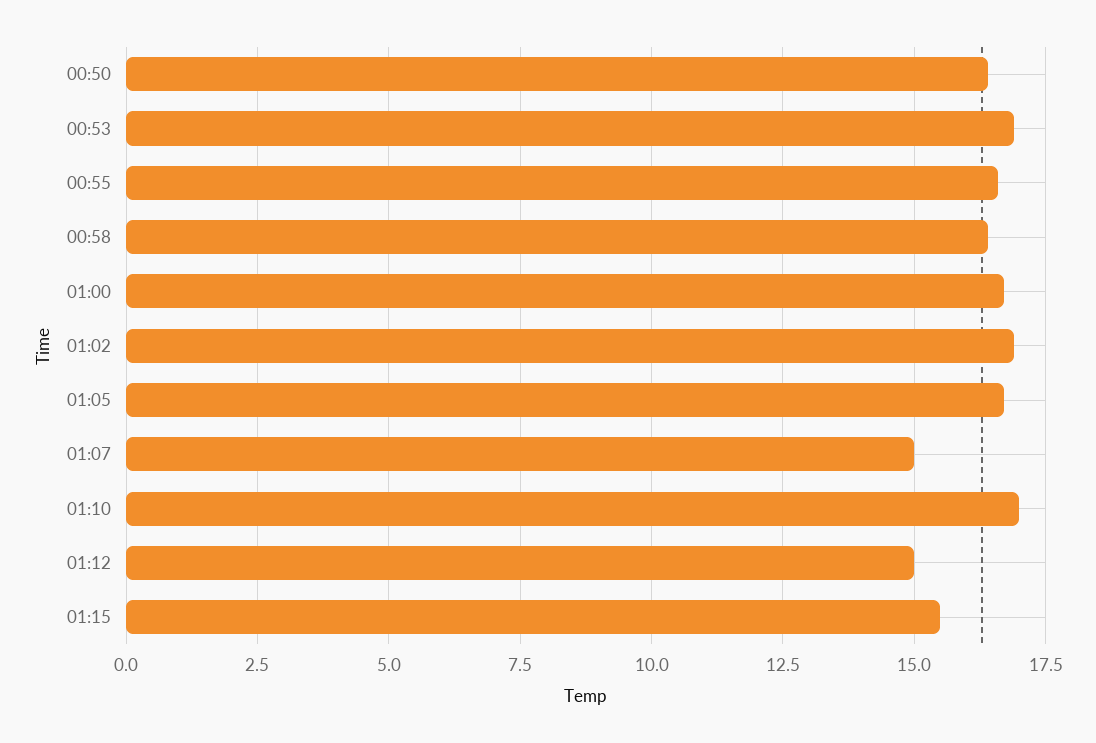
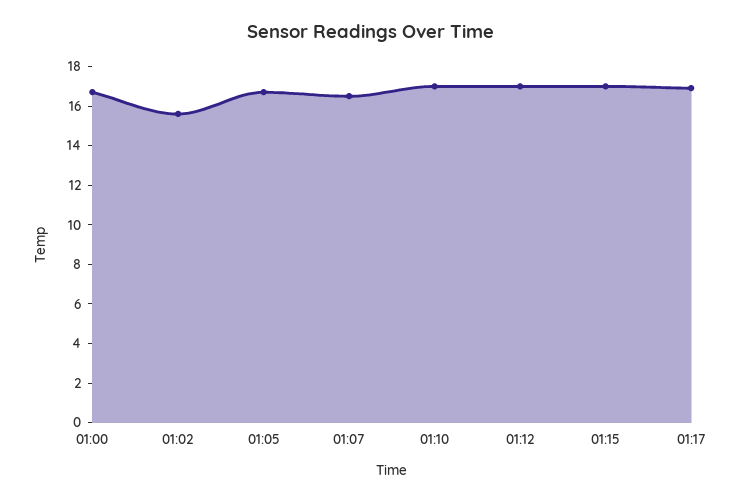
00:50: 16.5 -> none
00:53: 17 -> none
00:55: 16.5 -> none
00:58: 16.5 -> none
01:02: 17 -> 15.5
01:07: 15 -> 16.5
01:12: 15 -> 17
01:15: 15.5 -> 17
01:17: none -> 17

